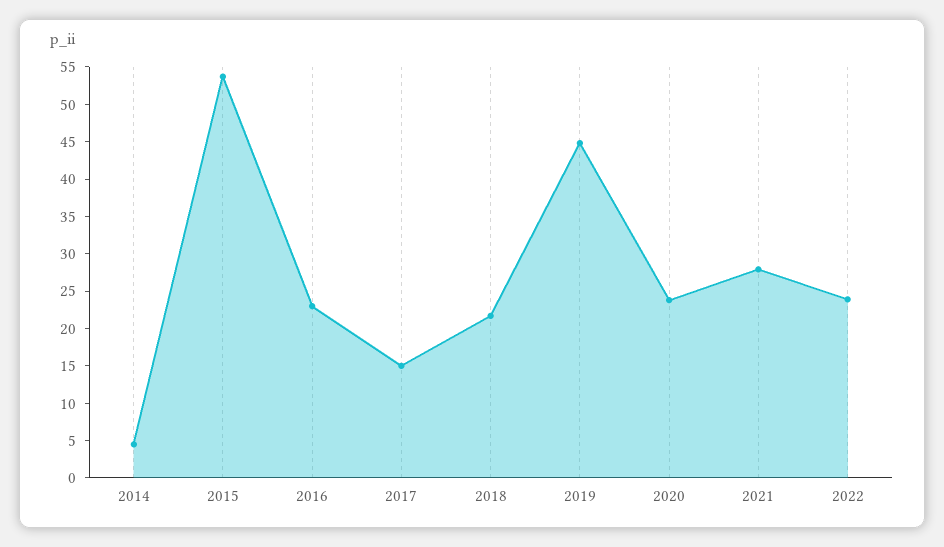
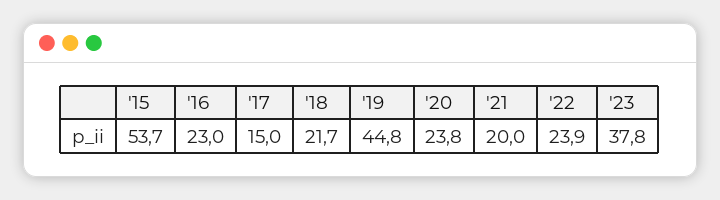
2014: 5 -> none
2021: 27.5 -> 20
'23: none -> 37.8

